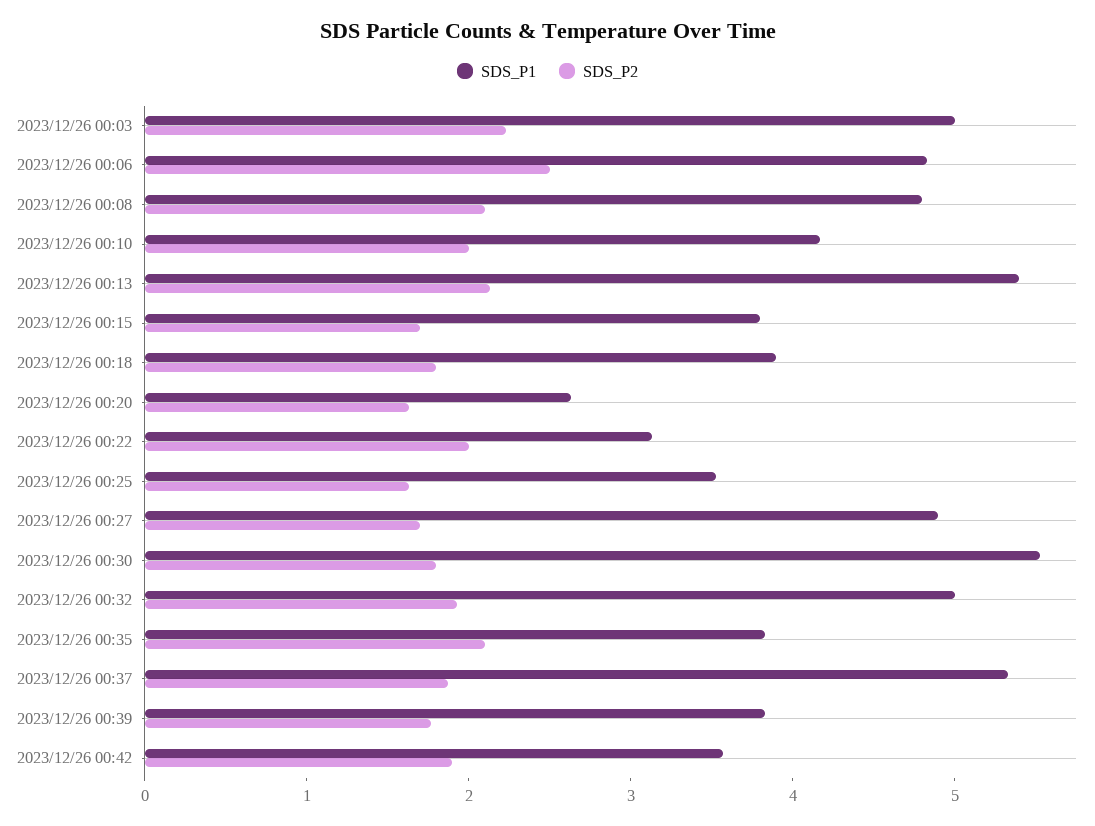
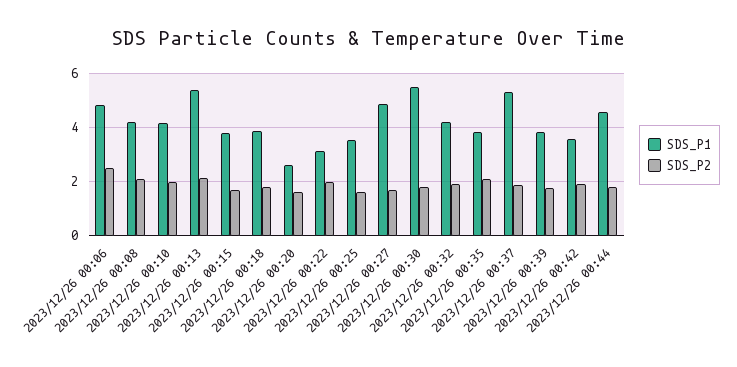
SDS_P1, 2023/12/26 00:03: 5 -> none
SDS_P2, 2023/12/26 00:03: 2.2 -> none
SDS_P1, 2023/12/26 00:08: 4.8 -> 4.25
SDS_P1, 2023/12/26 00:32: 5 -> 4.25
SDS_P1, 2023/12/26 00:44: none -> 4.5
SDS_P2, 2023/12/26 00:44: none -> 1.75

